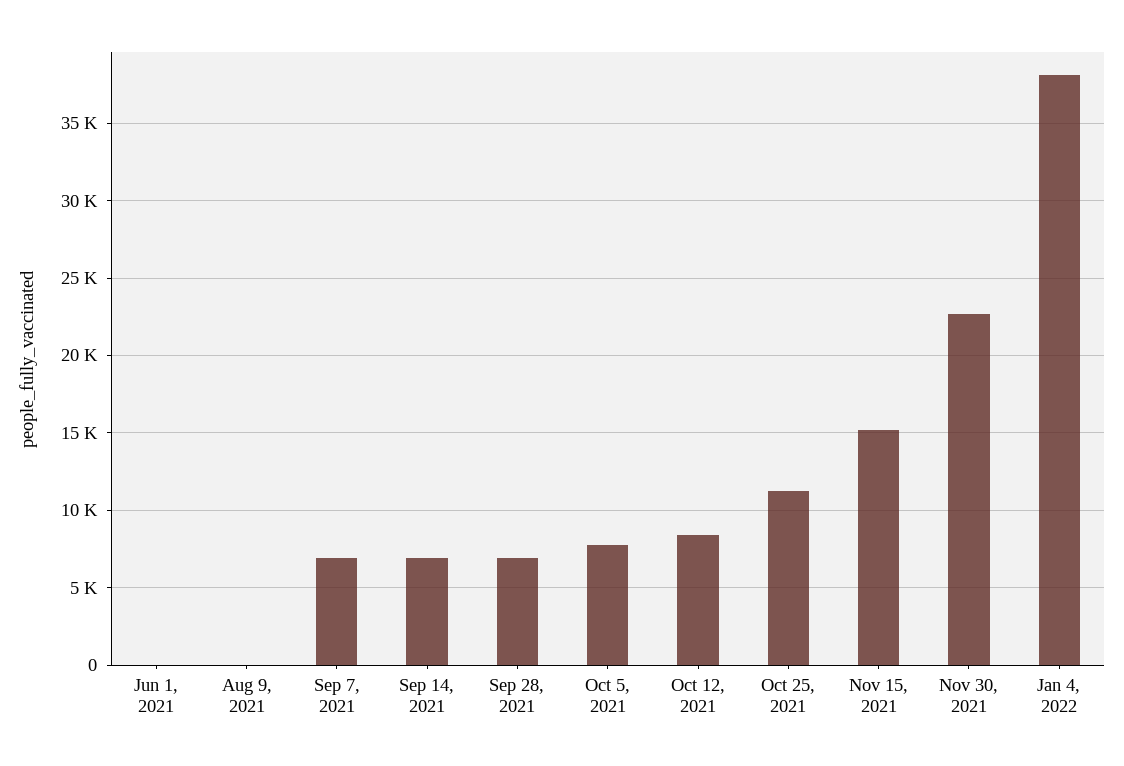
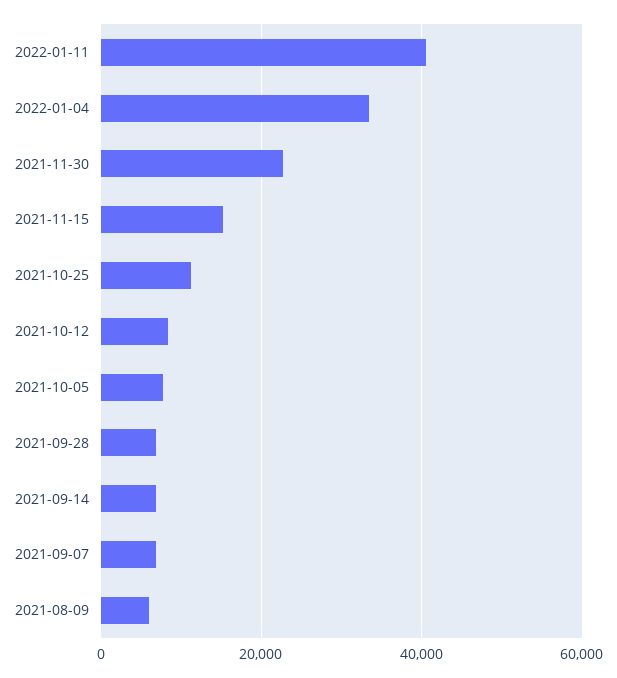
Jun 1, 2021: 0 -> none
Aug 9, 2021: 0 -> 6000
Jan 4, 2022: 38000 -> 34000
2022-01-11: none -> 40000

